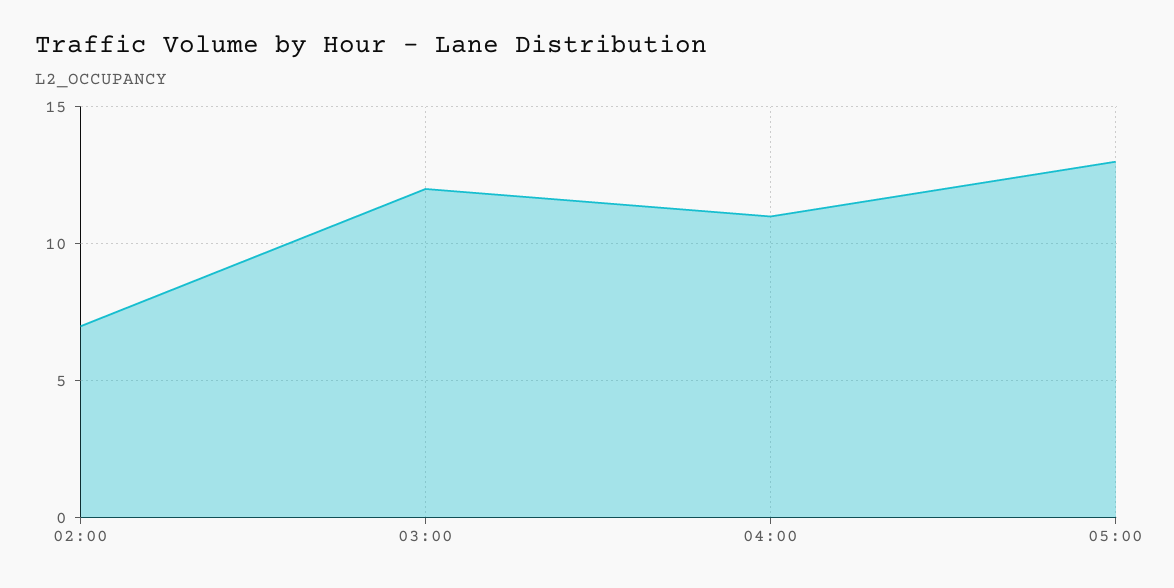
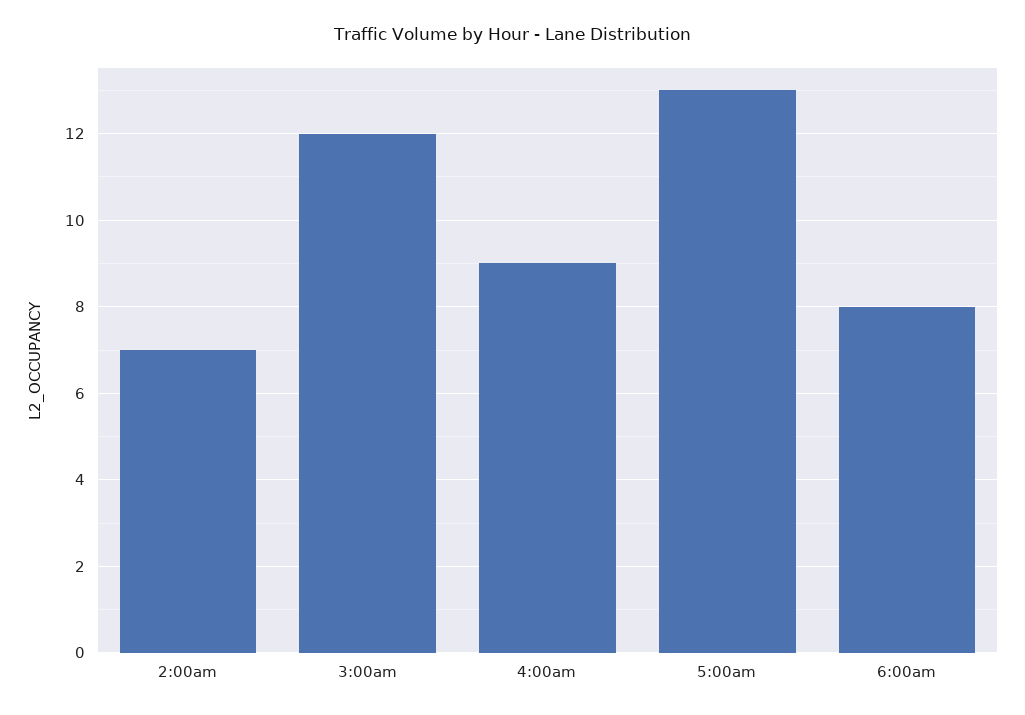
04:00: 11 -> 9
6:00am: none -> 8

